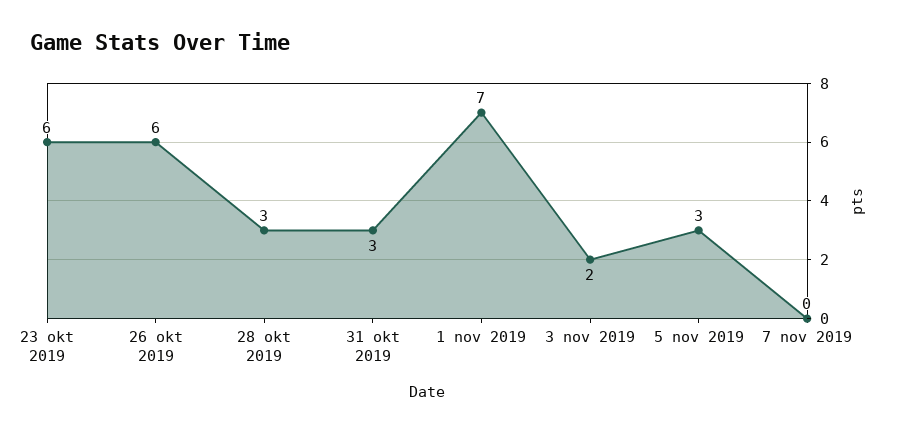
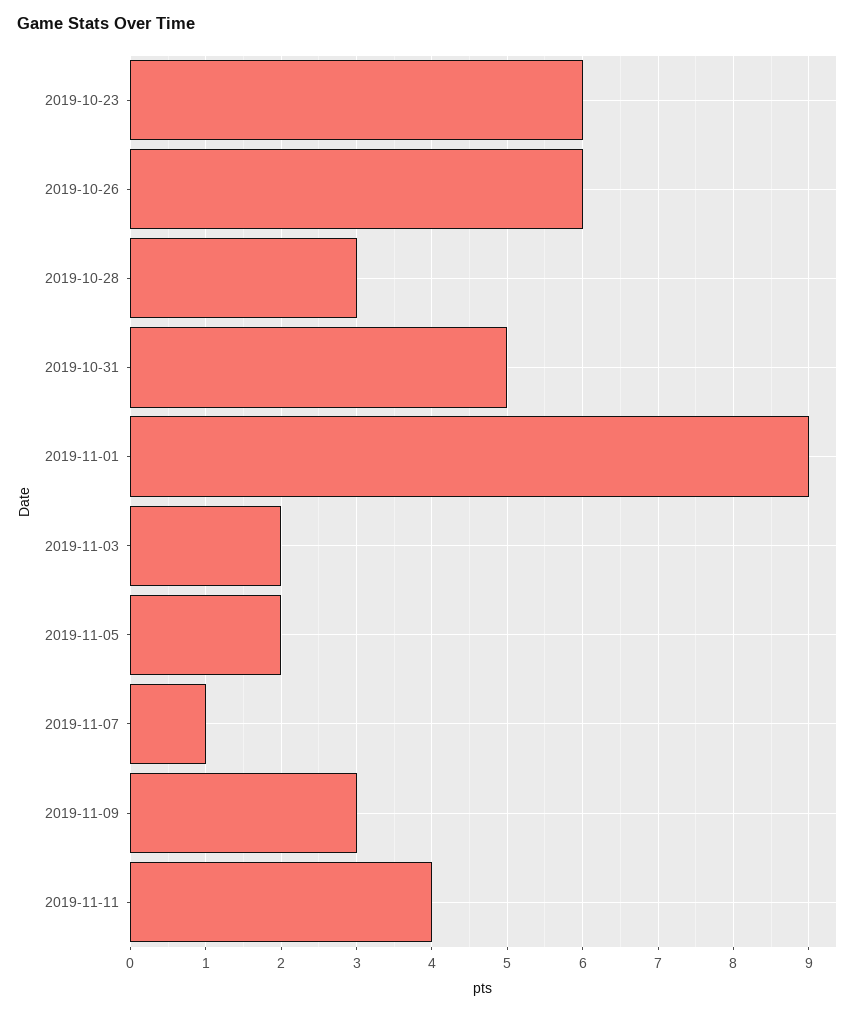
31 okt 2019: 3 -> 5
1 nov 2019: 7 -> 9
5 nov 2019: 3 -> 2
7 nov 2019: 0 -> 1
2019-11-09: none -> 3
2019-11-11: none -> 4

